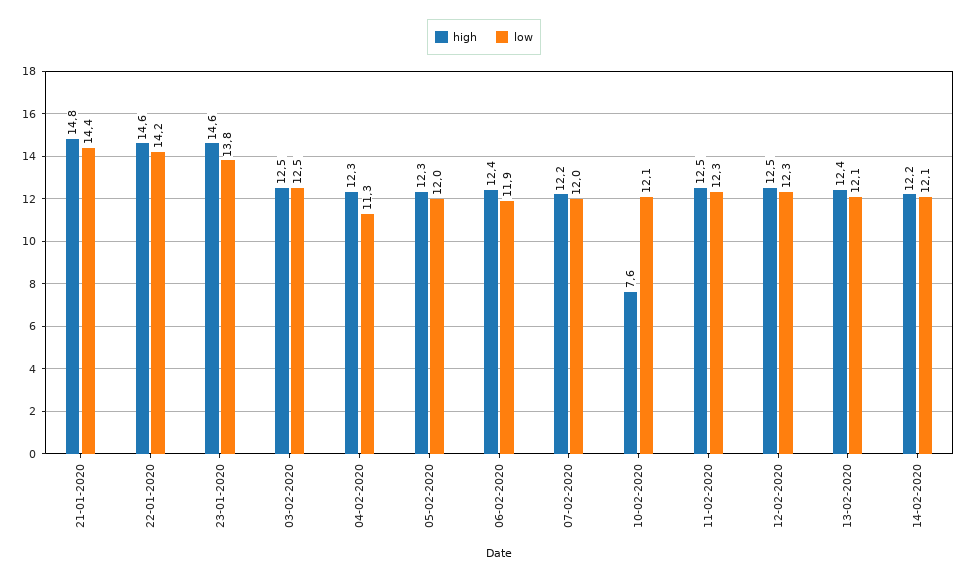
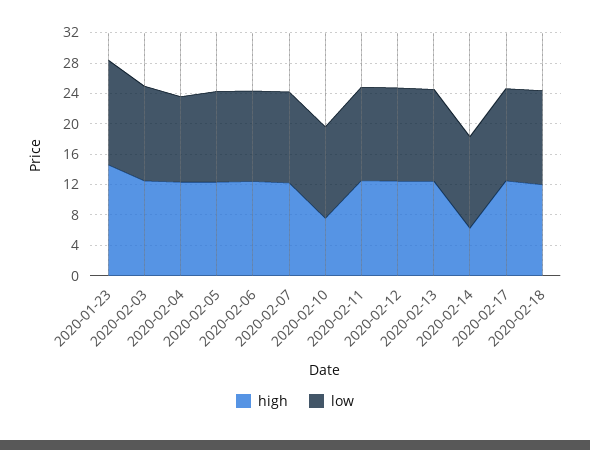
high, 21-01-2020: 14.8 -> none
low, 21-01-2020: 14.4 -> none
high, 22-01-2020: 14.6 -> none
low, 22-01-2020: 14.2 -> none
high, 14-02-2020: 12.2 -> 6
high, 2020-02-17: none -> 12
low, 2020-02-17: none -> 12
high, 2020-02-18: none -> 12
low, 2020-02-18: none -> 12

